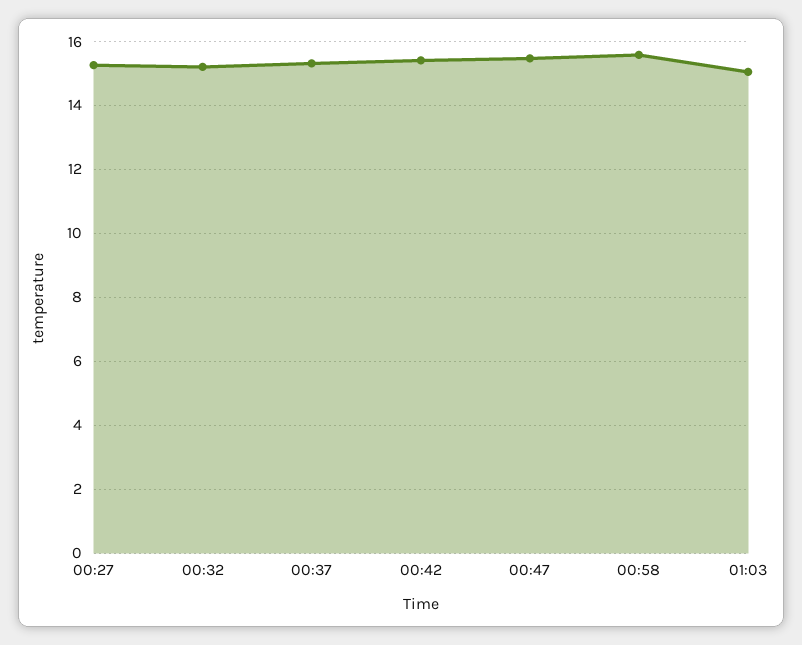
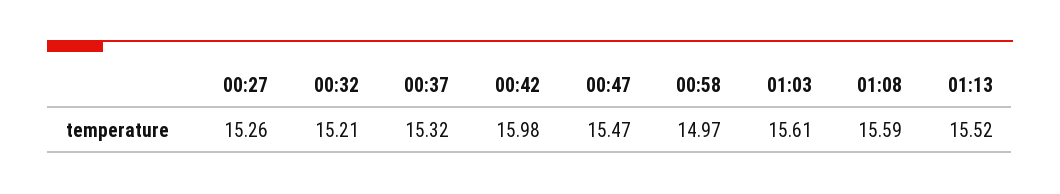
00:42: 15.4 -> 15.98
00:58: 15.6 -> 14.97
01:03: 15 -> 15.61
01:08: none -> 15.59
01:13: none -> 15.52

